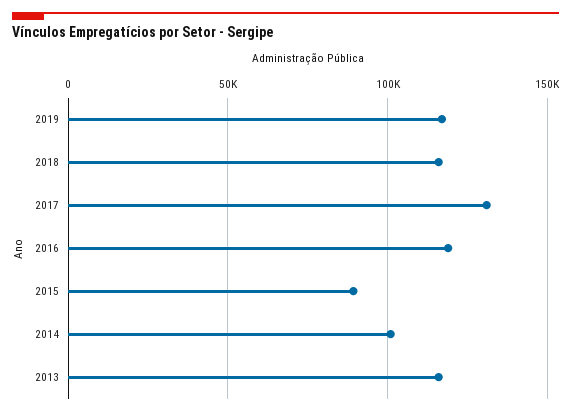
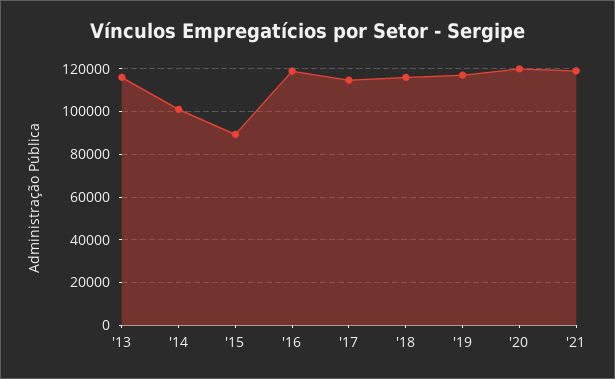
2017: 130000 -> 115000
'20: none -> 120000
'21: none -> 120000

